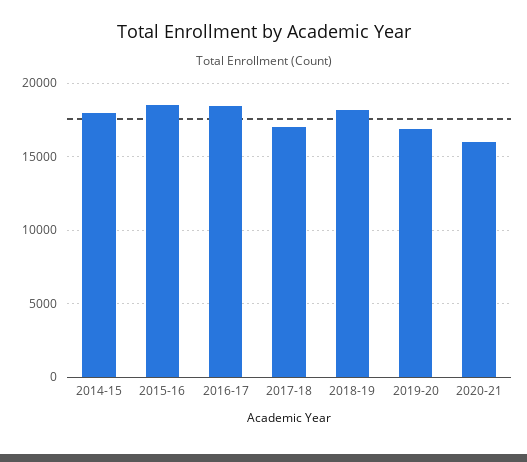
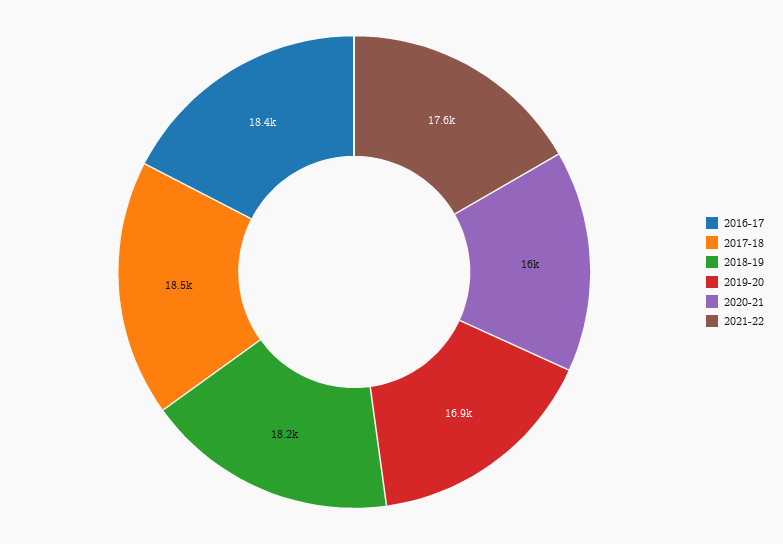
2014-15: 18000 -> none
2015-16: 18500 -> none
2017-18: 17000 -> 18500
2021-22: none -> 17600

